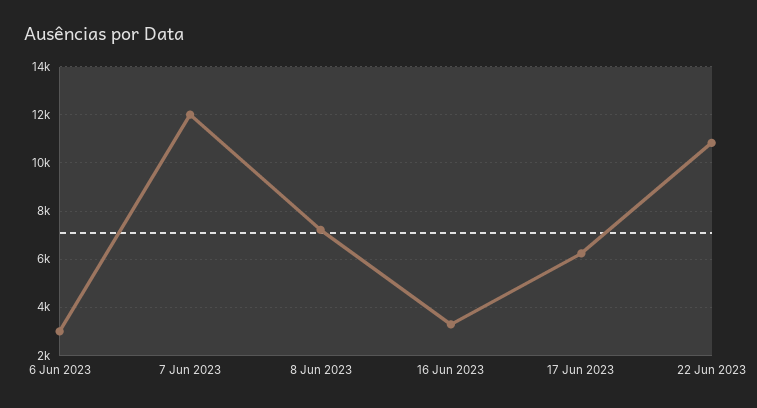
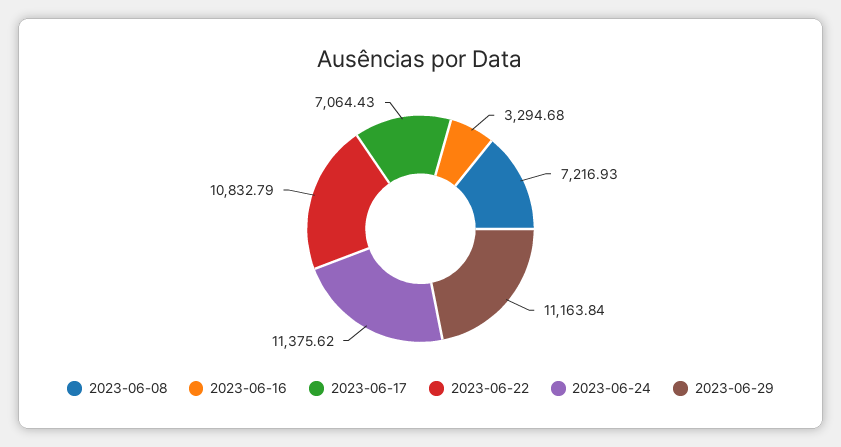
6 Jun 2023: 3000 -> none
7 Jun 2023: 12000 -> none
17 Jun 2023: 6250 -> 7064.43
2023-06-24: none -> 11375.62
2023-06-29: none -> 11163.84

